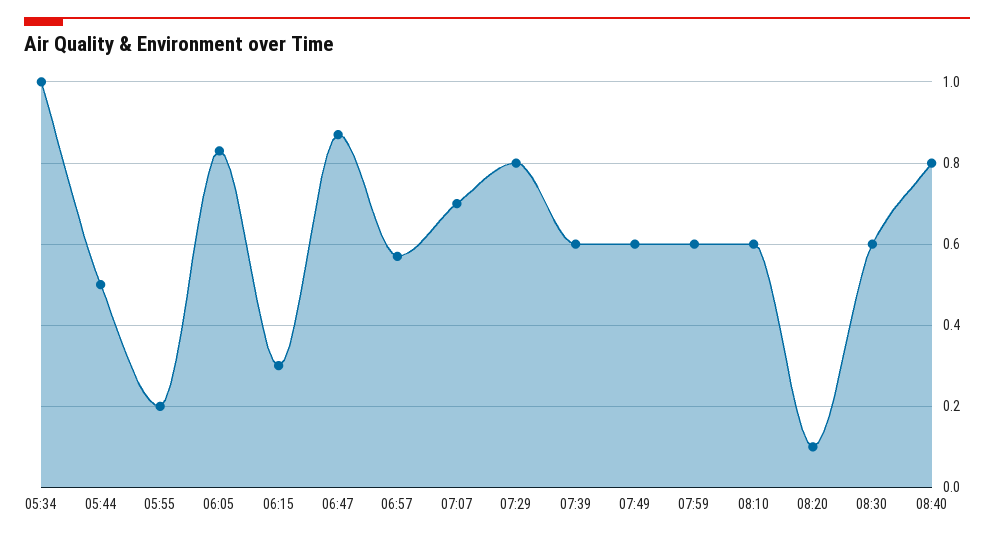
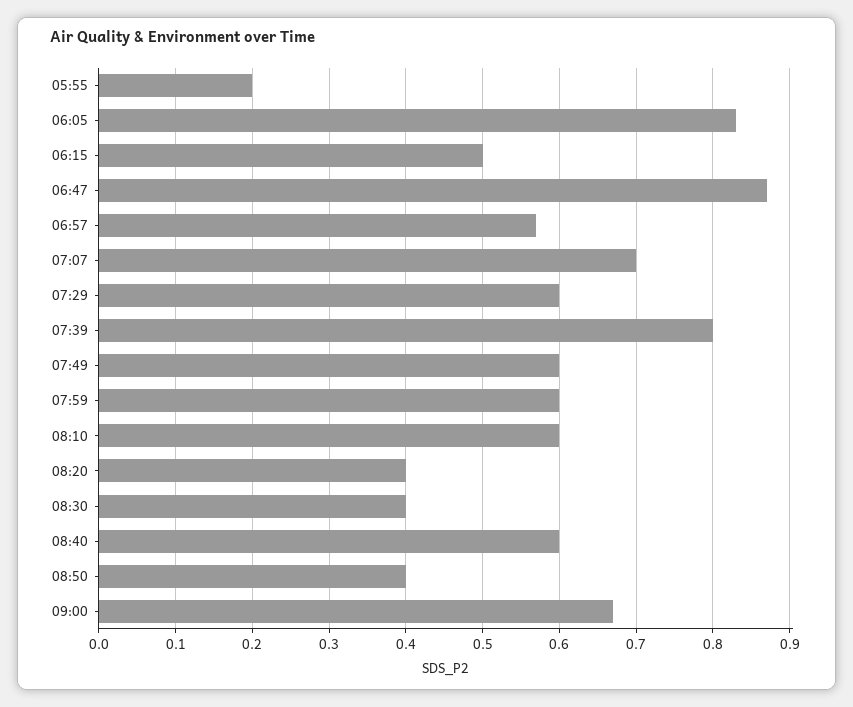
05:34: 1 -> none
05:44: 0.5 -> none
06:15: 0.3 -> 0.5
07:29: 0.8 -> 0.6
07:39: 0.6 -> 0.8
08:20: 0.1 -> 0.4
08:30: 0.6 -> 0.4
08:40: 0.8 -> 0.6
08:50: none -> 0.4
09:00: none -> 0.67

